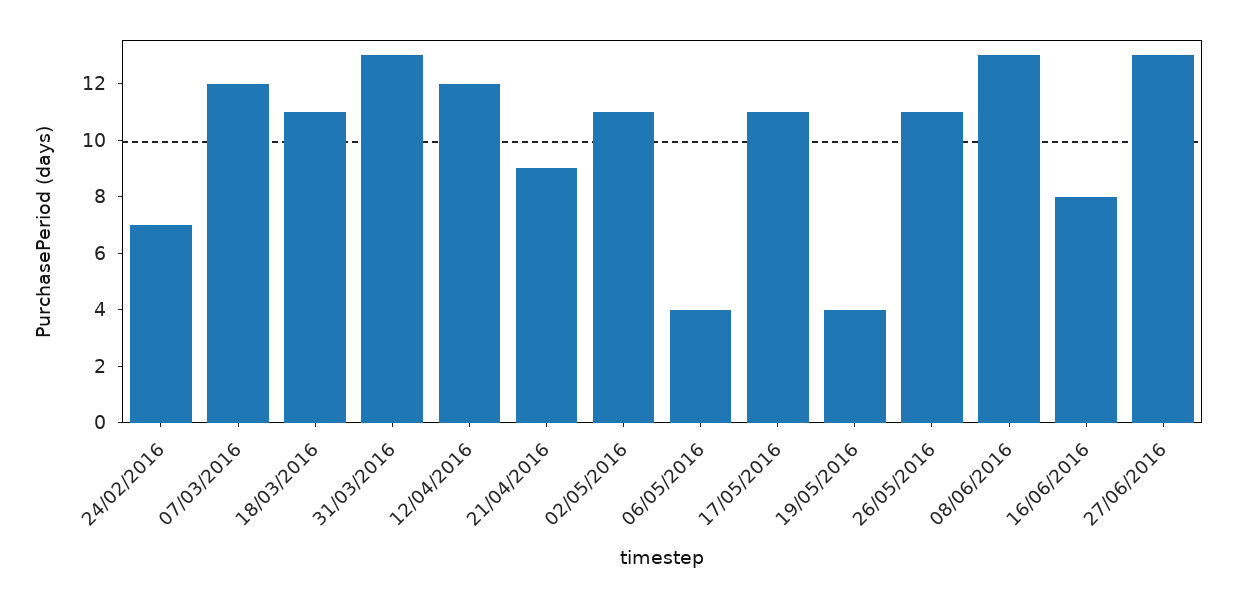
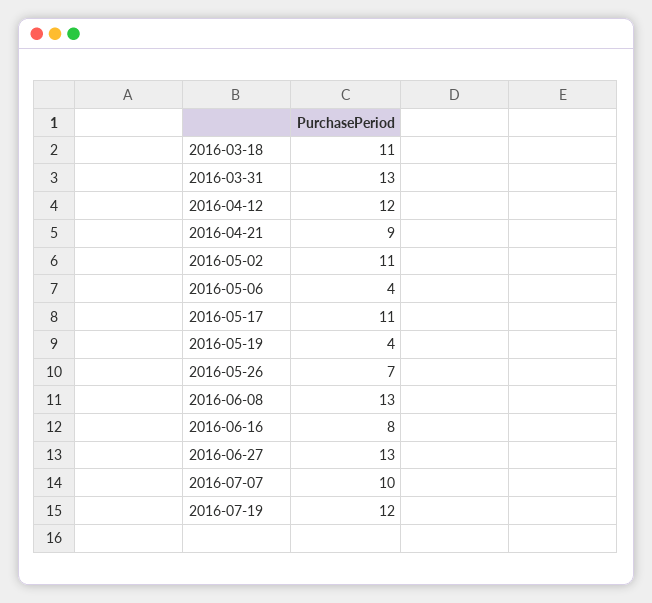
24/02/2016: 7 -> none
07/03/2016: 12 -> none
26/05/2016: 11 -> 7
2016-07-07: none -> 10
2016-07-19: none -> 12

